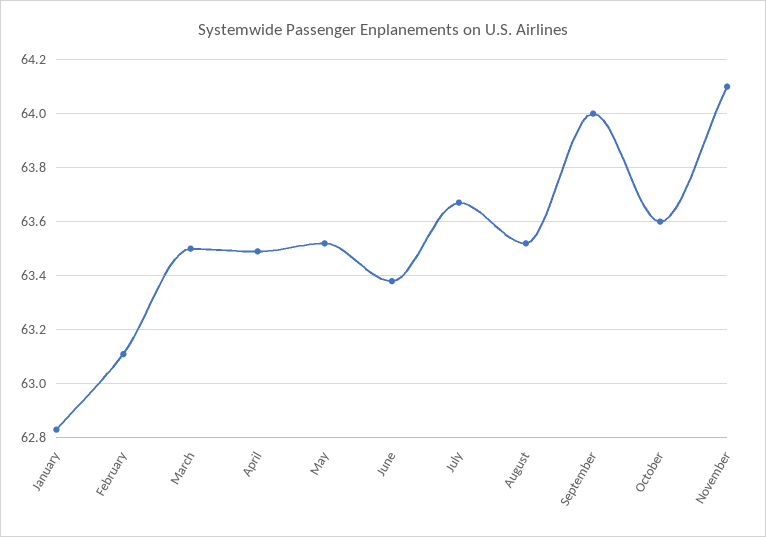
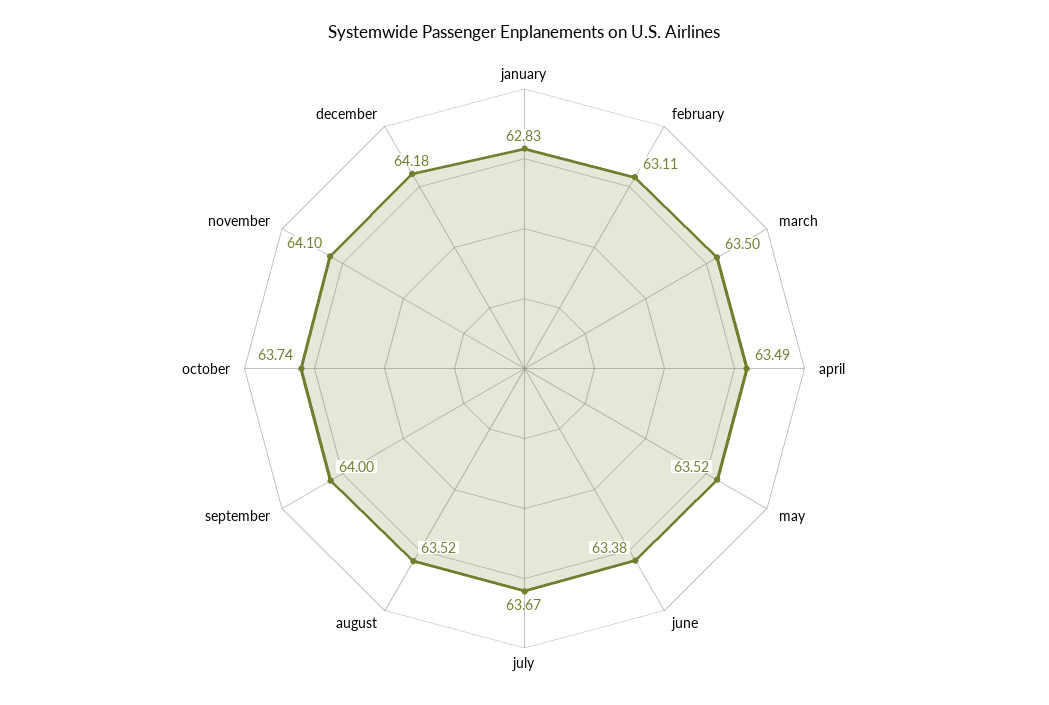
October: 63.6 -> 63.74
december: none -> 64.18

